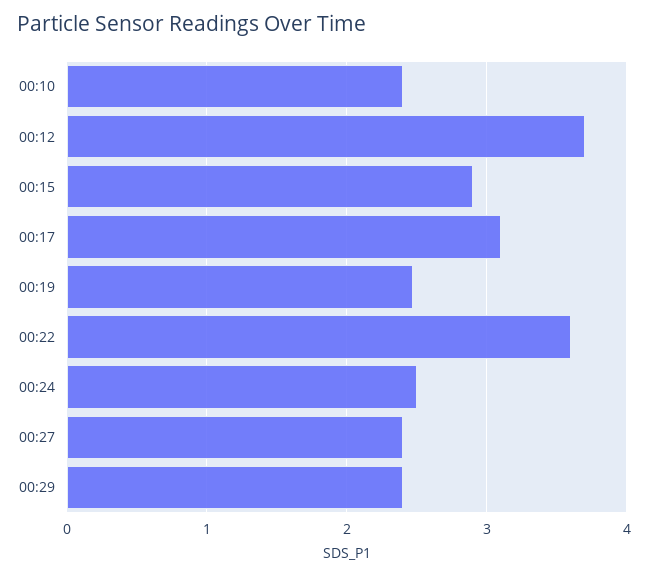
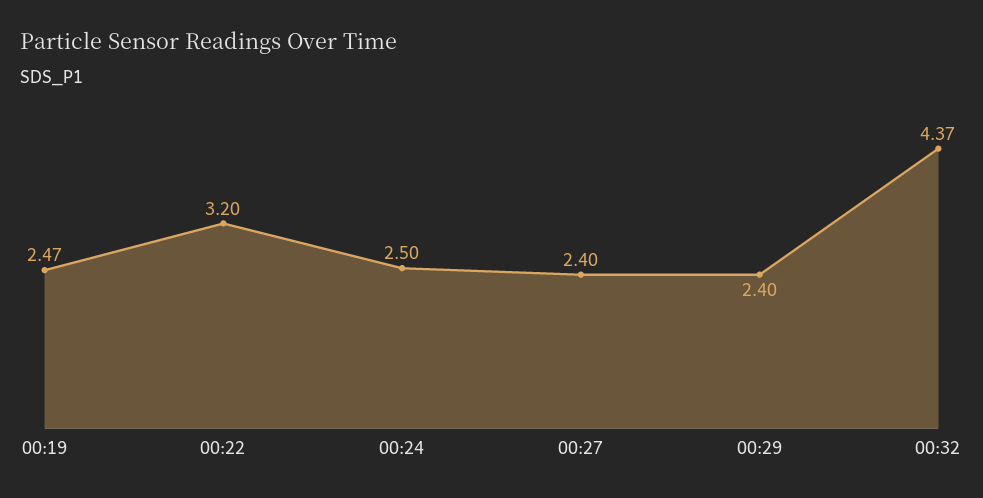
00:10: 2.4 -> none
00:12: 3.7 -> none
00:15: 2.9 -> none
00:17: 3.1 -> none
00:22: 3.6 -> 3.2
00:32: none -> 4.37

